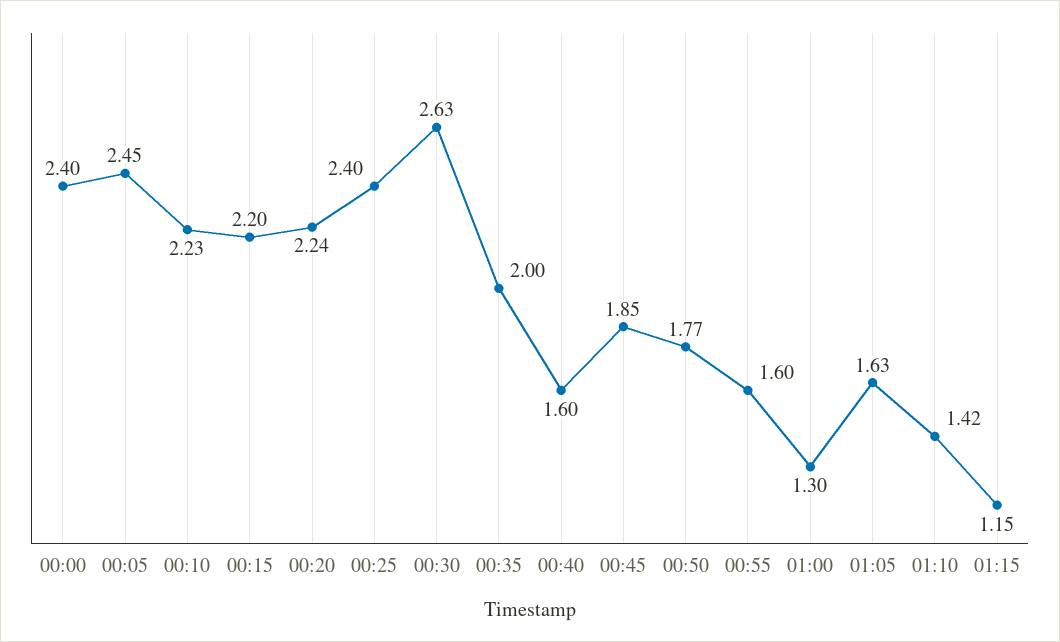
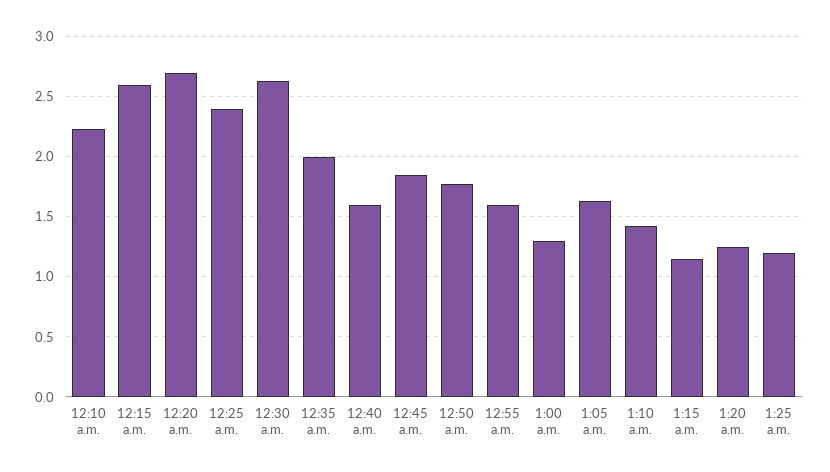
00:00: 2.4 -> none
00:05: 2.45 -> none
00:15: 2.2 -> 2.6
00:20: 2.24 -> 2.7
1:20 a.m.: none -> 1.25
1:25 a.m.: none -> 1.2

